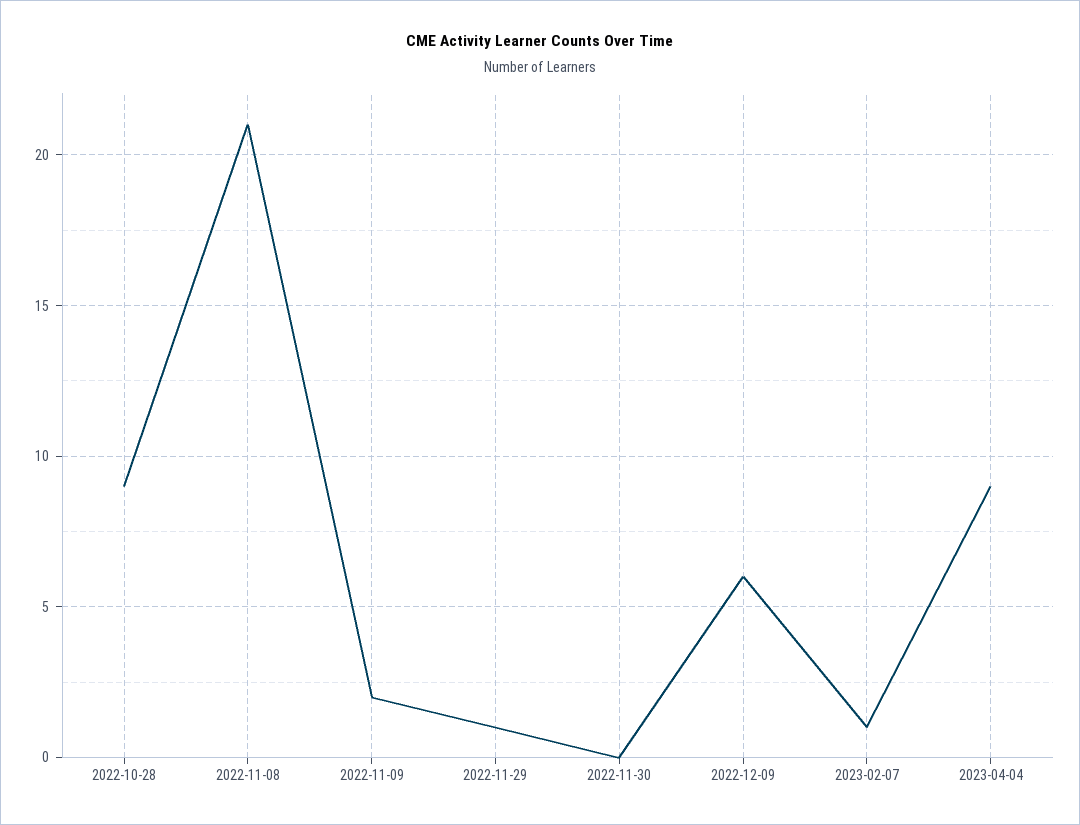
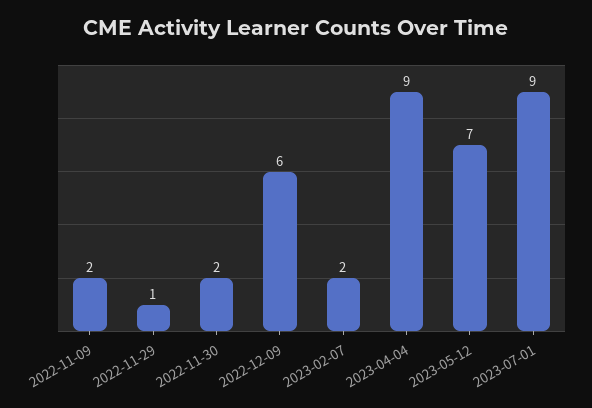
2022-10-28: 9 -> none
2022-11-08: 21 -> none
2022-11-30: 0 -> 2
2023-02-07: 1 -> 2
2023-05-12: none -> 7
2023-07-01: none -> 9

